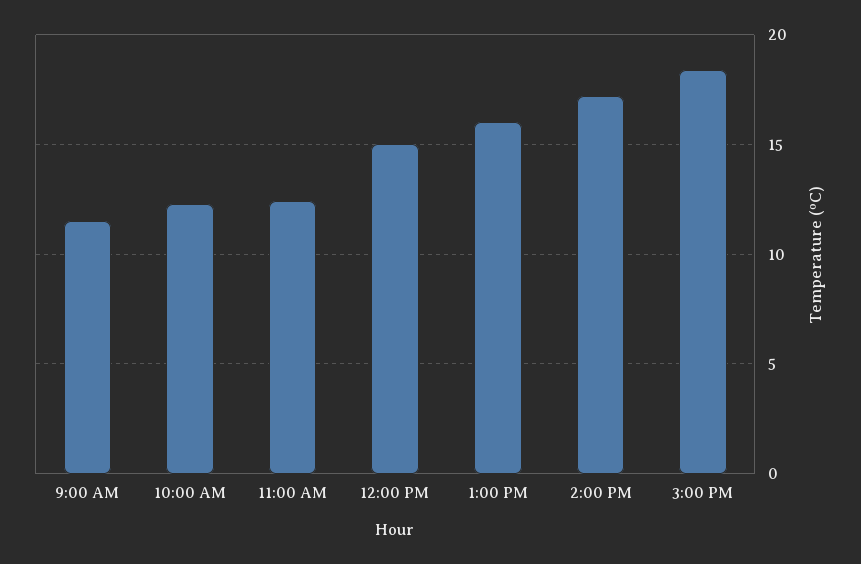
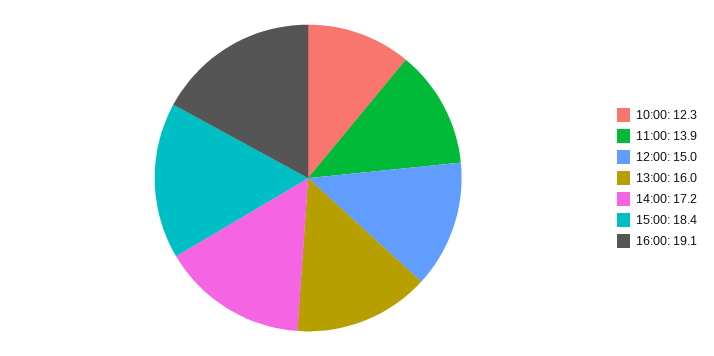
9:00 AM: 11.5 -> none
11:00 AM: 12.5 -> 13.9
16:00: none -> 19.1

